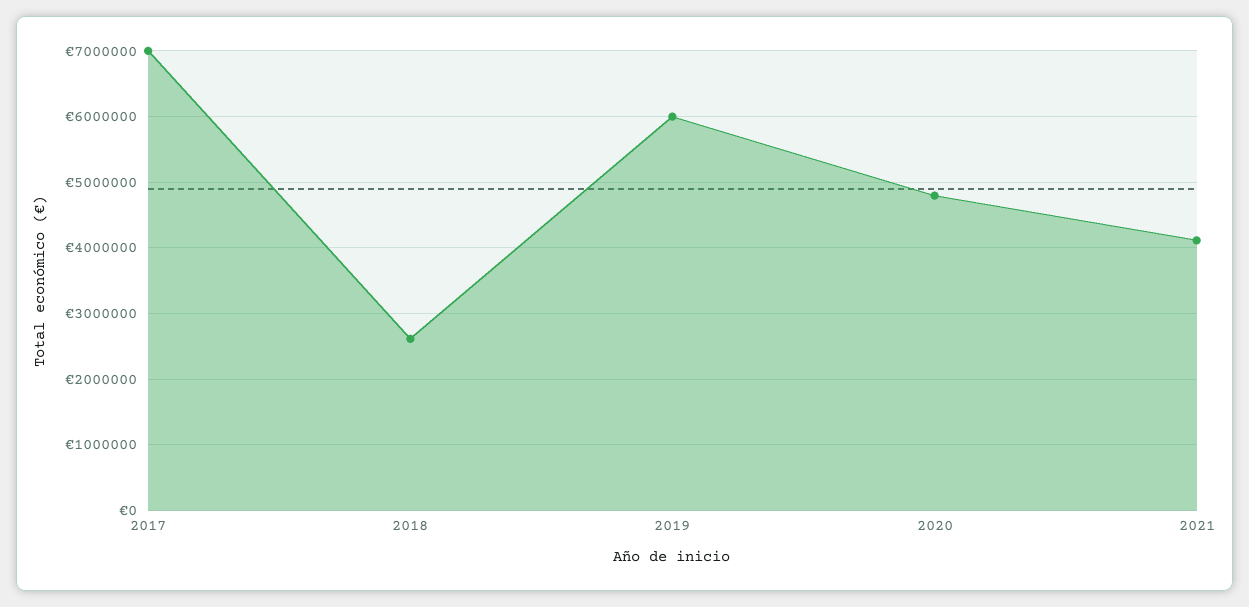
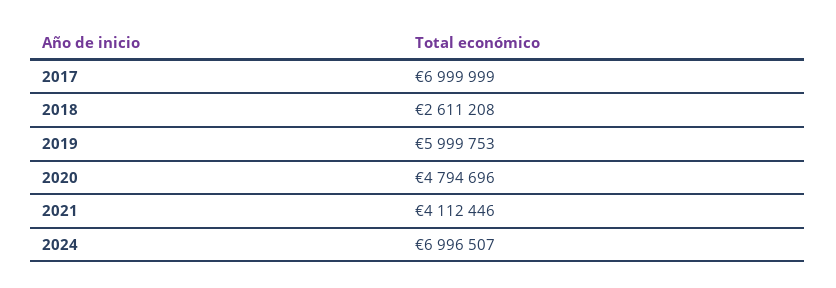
2024: none -> 6996507

